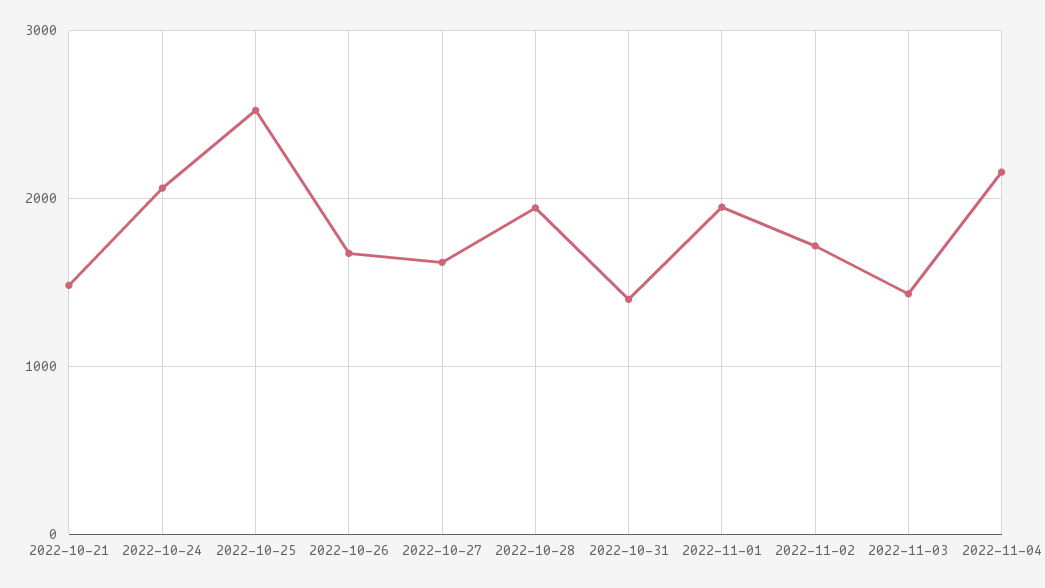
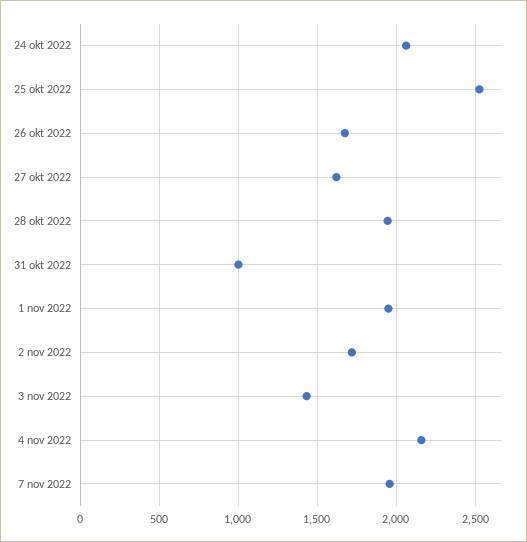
2022-10-21: 1500 -> none
2022-10-31: 1400 -> 1000
7 nov 2022: none -> 1950

